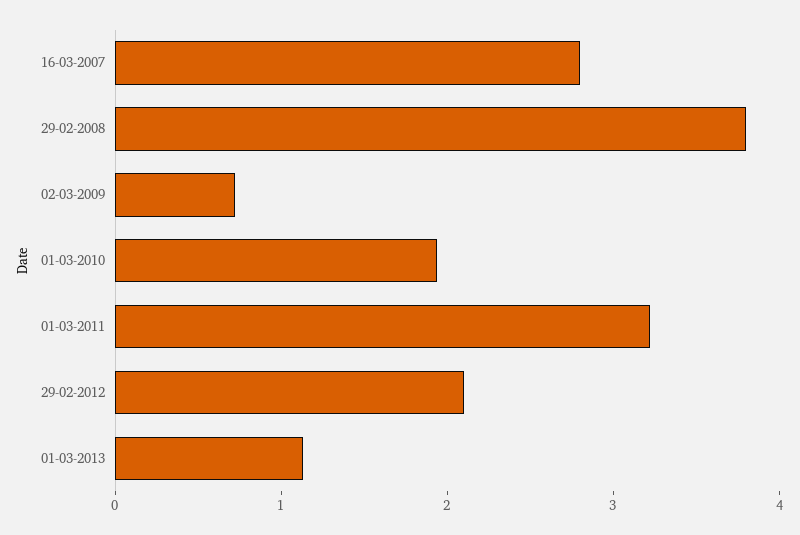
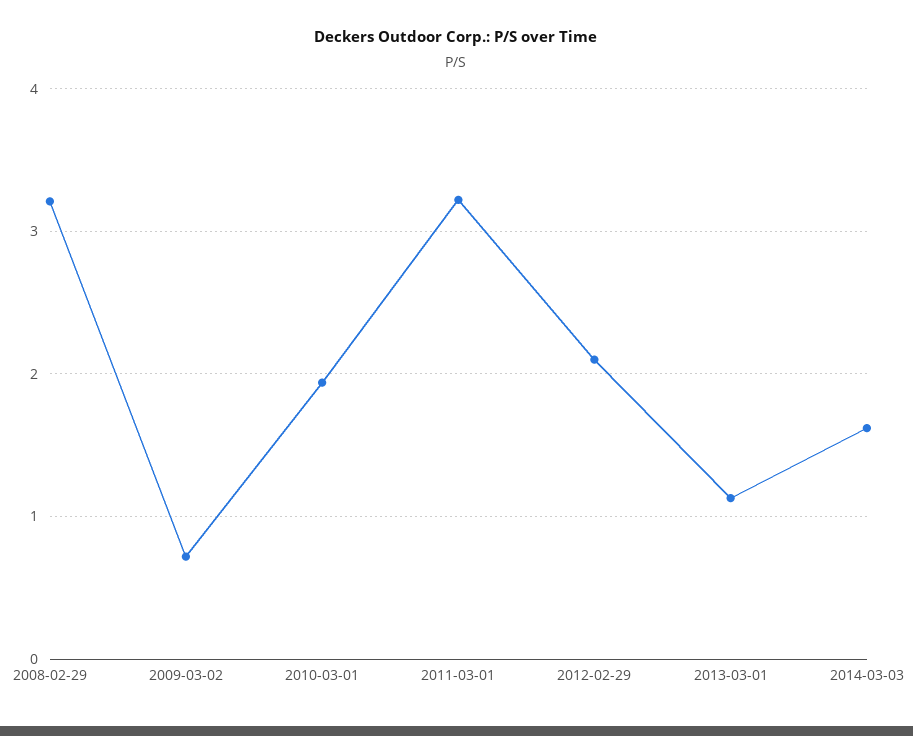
16-03-2007: 2.8 -> none
29-02-2008: 3.8 -> 3.2
2014-03-03: none -> 1.6

